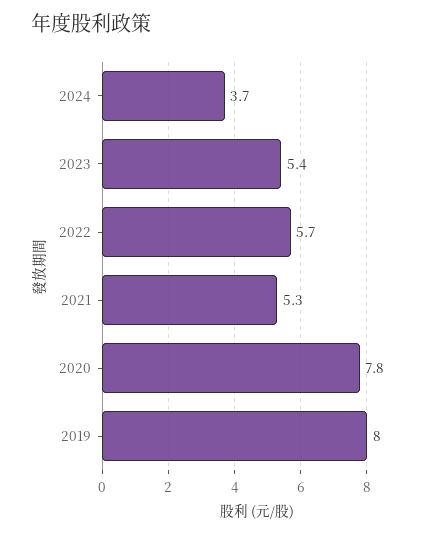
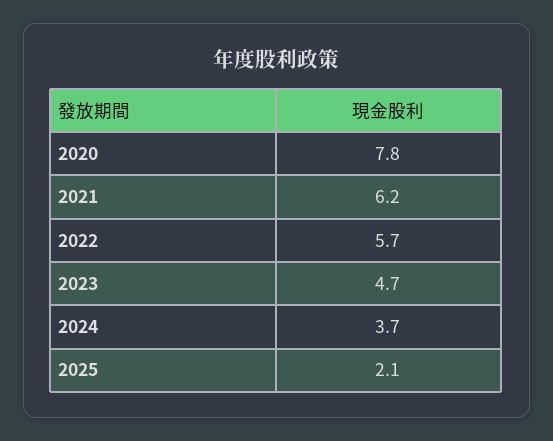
2023: 5.4 -> 4.7
2021: 5.3 -> 6.2
2019: 8 -> none
2025: none -> 2.1

